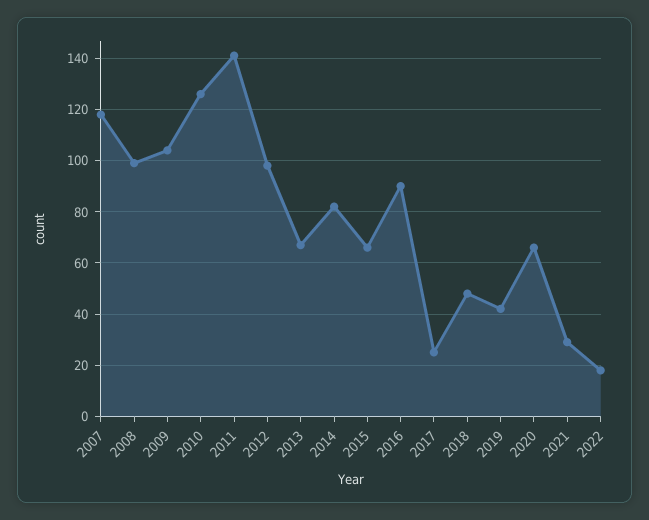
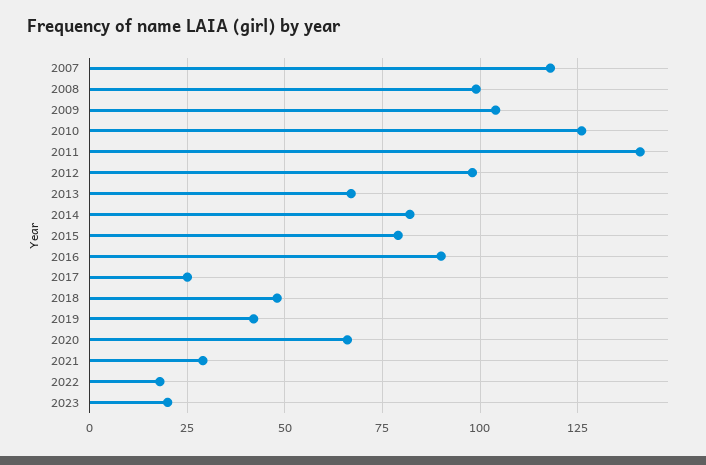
2015: 65 -> 80
2023: none -> 20

